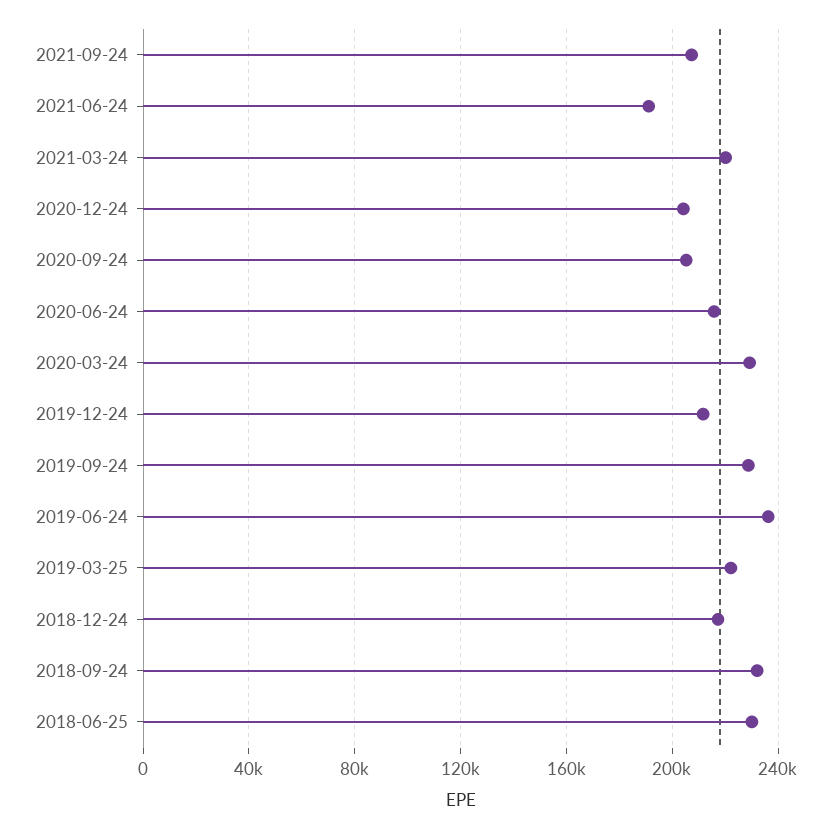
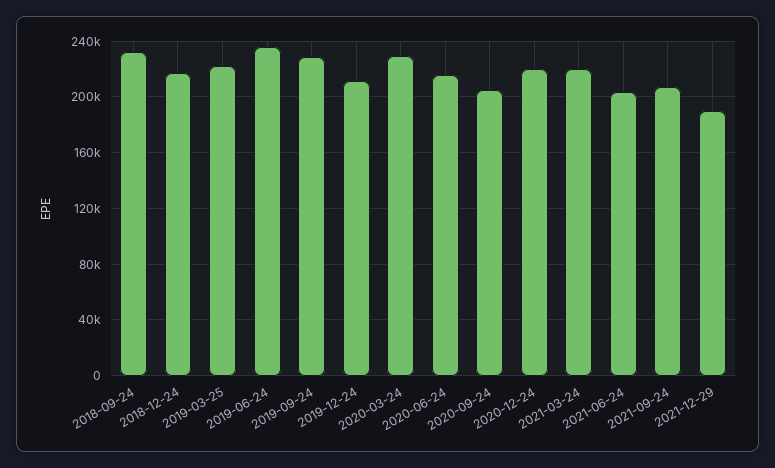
2021-06-24: 190000 -> 205000
2020-12-24: 205000 -> 220000
2018-06-25: 230000 -> none
2021-12-29: none -> 190000

